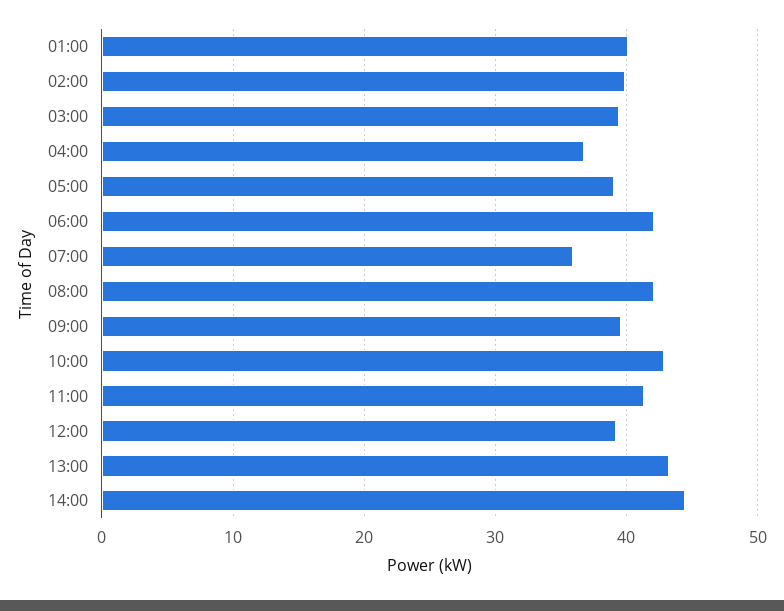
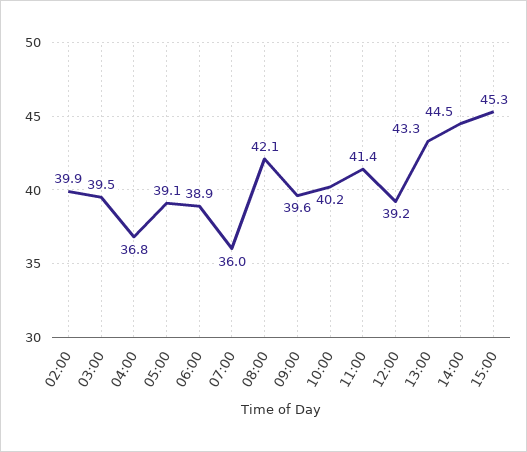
01:00: 40 -> none
06:00: 42 -> 38.9
10:00: 43 -> 40.2
15:00: none -> 45.3

